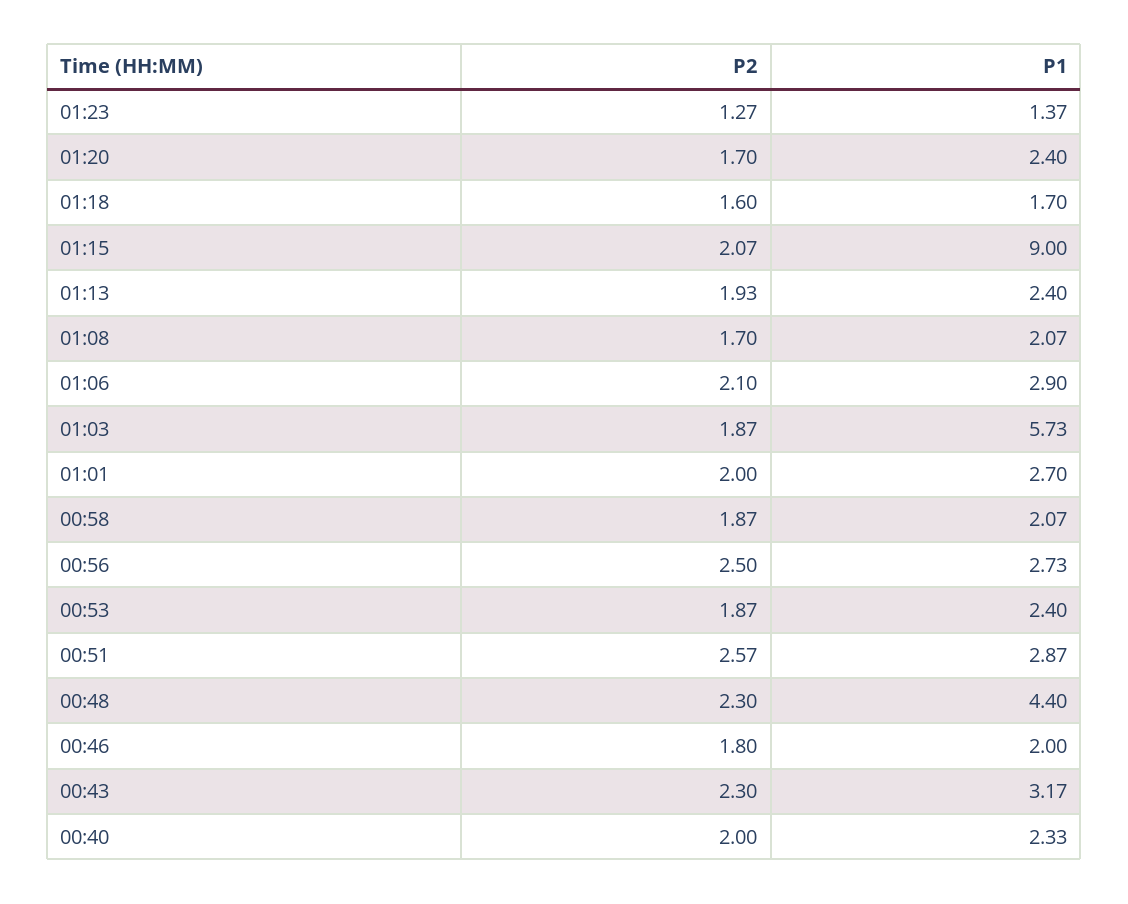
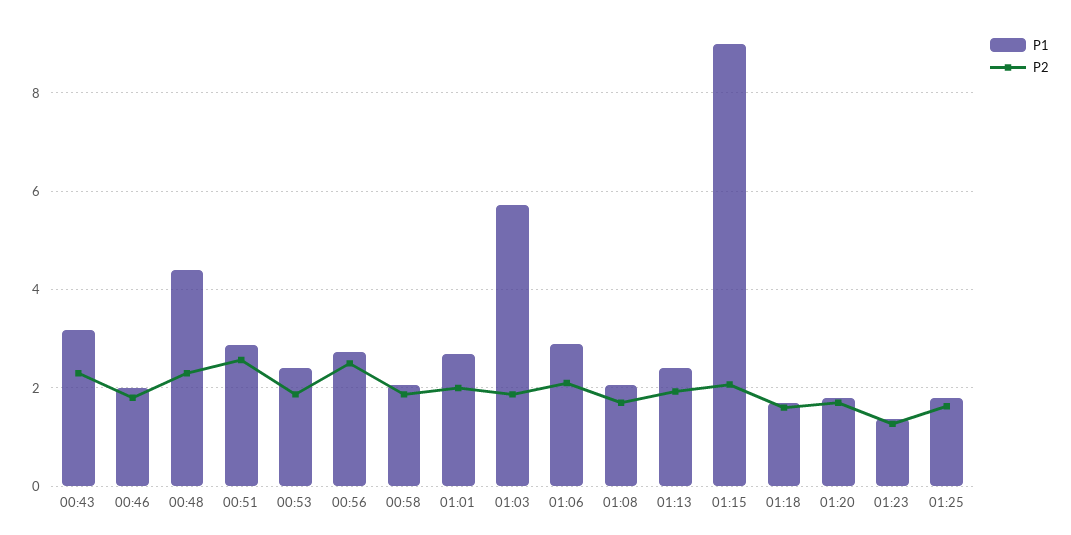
P1, 01:20: 2.4 -> 1.8
P2, 00:40: 2 -> none
P1, 00:40: 2.33 -> none
P1, 01:25: none -> 1.8
P2, 01:25: none -> 1.6

